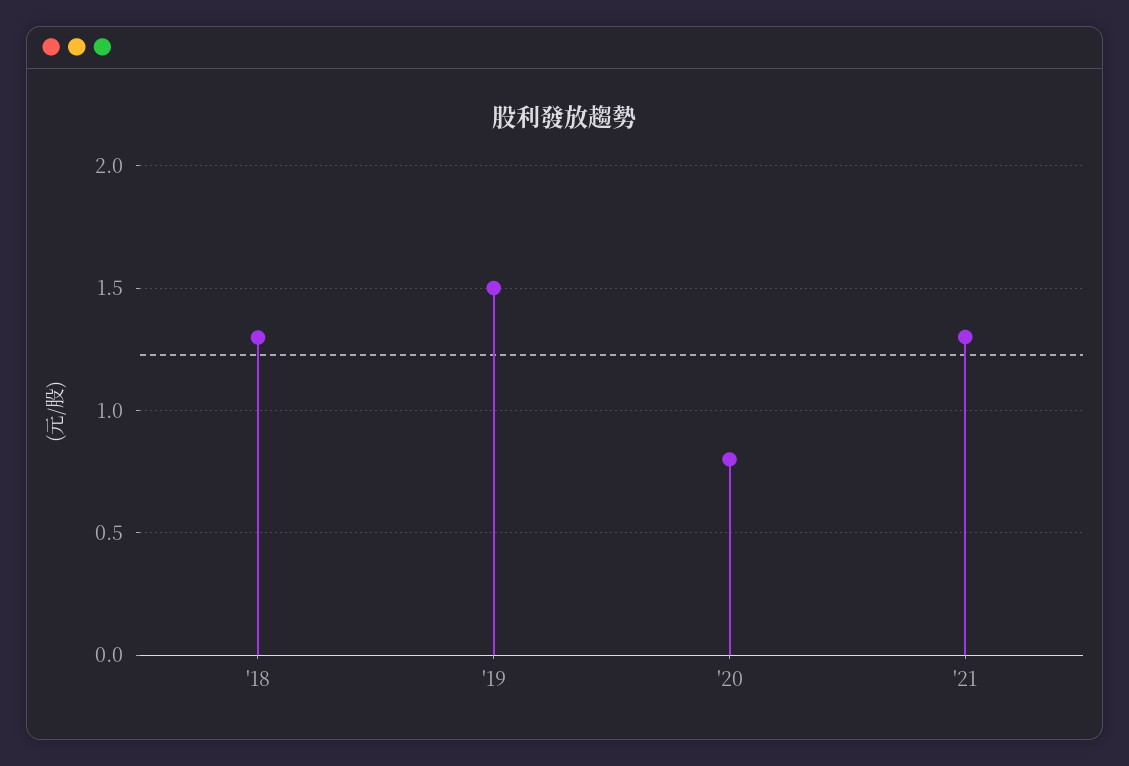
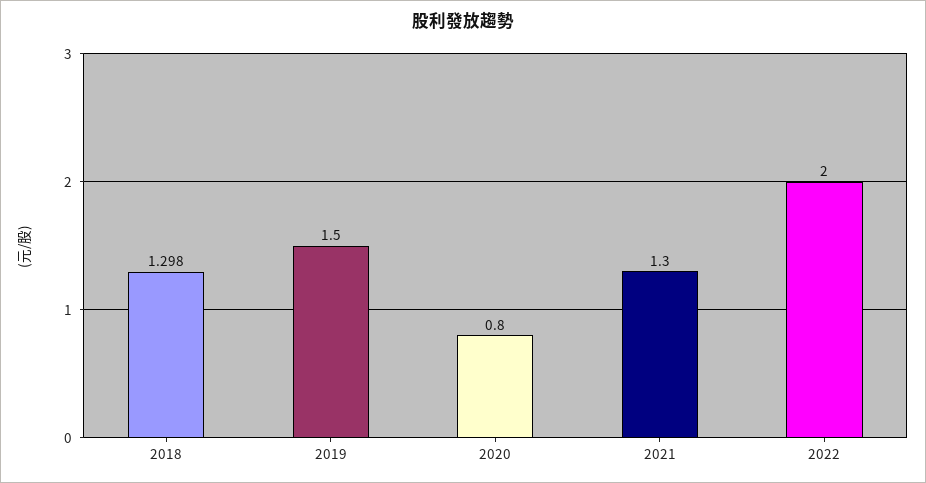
2022: none -> 2

